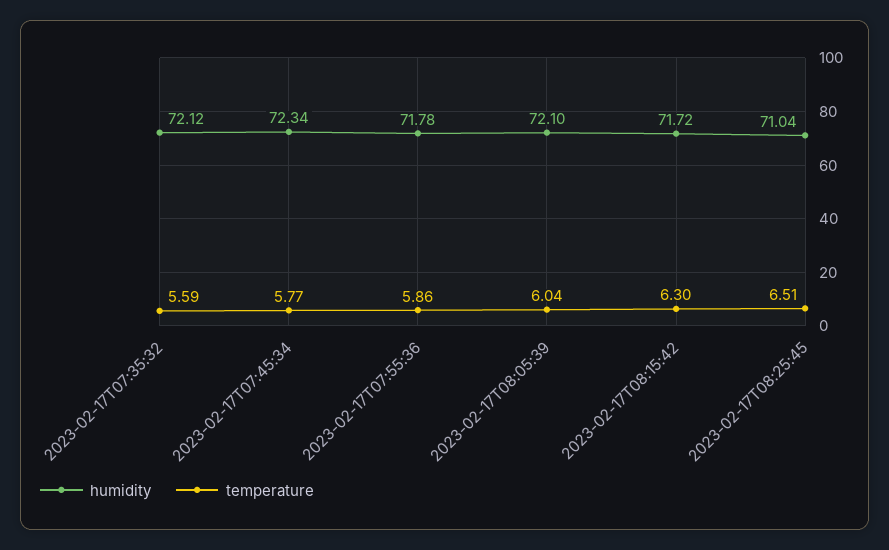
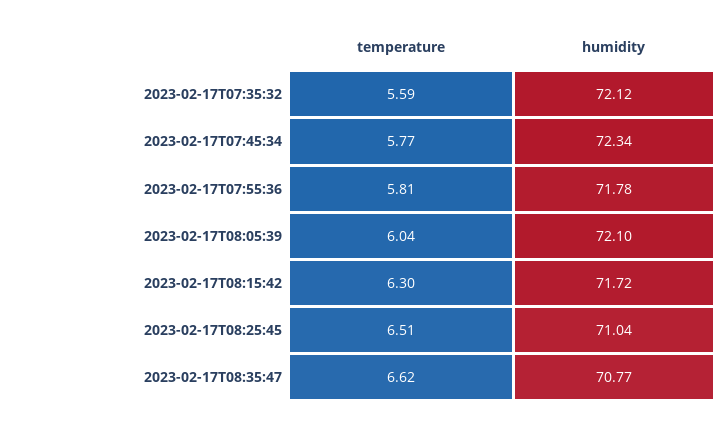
temperature, 2023-02-17T07:55:36: 5.86 -> 5.81
temperature, 2023-02-17T08:35:47: none -> 6.62
humidity, 2023-02-17T08:35:47: none -> 70.77

